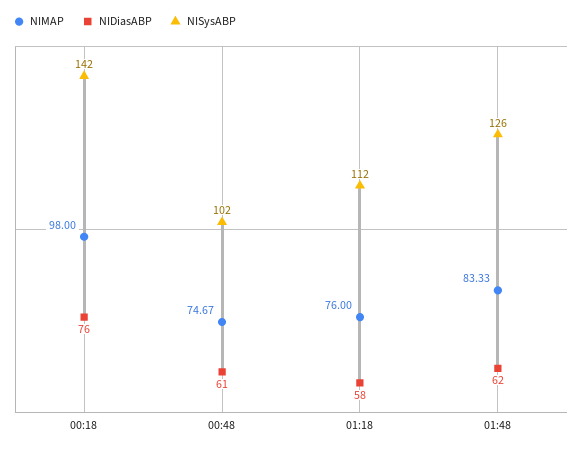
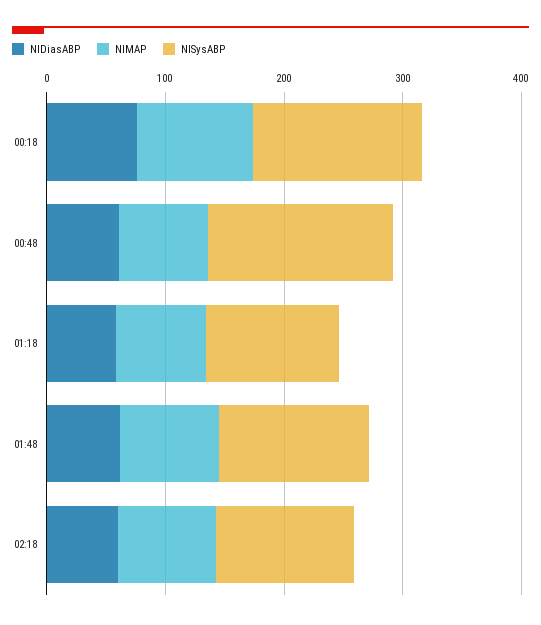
NISysABP, 00:48: 102 -> 160
NIDiasABP, 02:18: none -> 60
NIMAP, 02:18: none -> 80
NISysABP, 02:18: none -> 120

